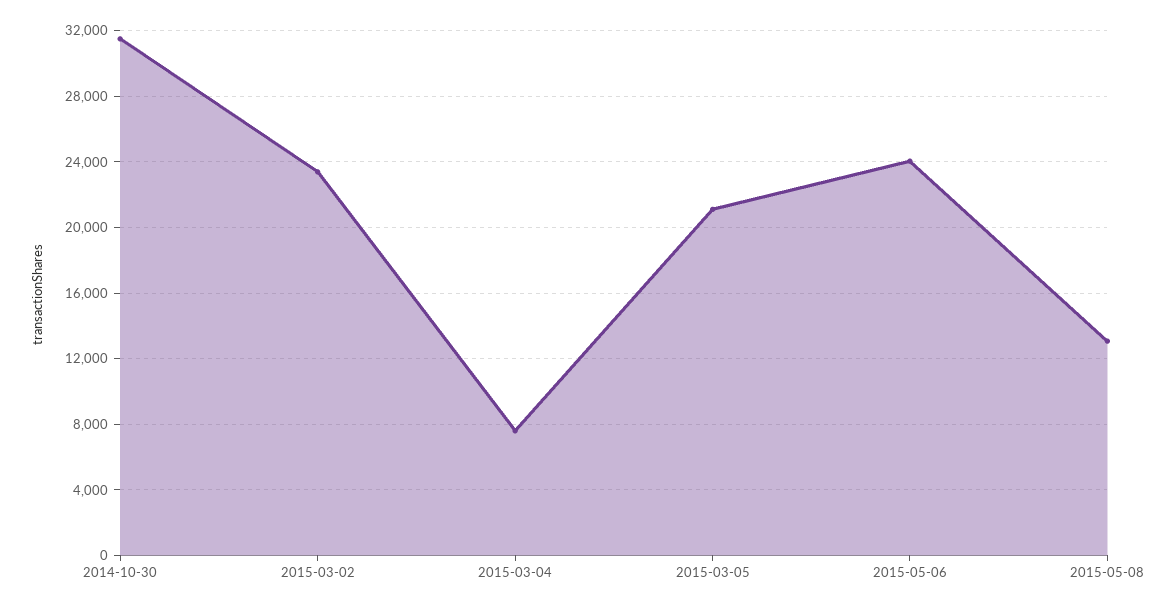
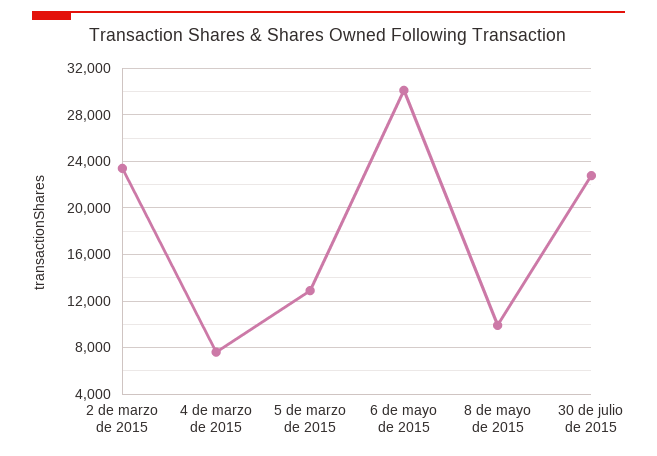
2014-10-30: 31500 -> none
2015-03-05: 21000 -> 13000
2015-05-06: 24000 -> 30000
2015-05-08: 13000 -> 10000
30 de julio de 2015: none -> 23000

